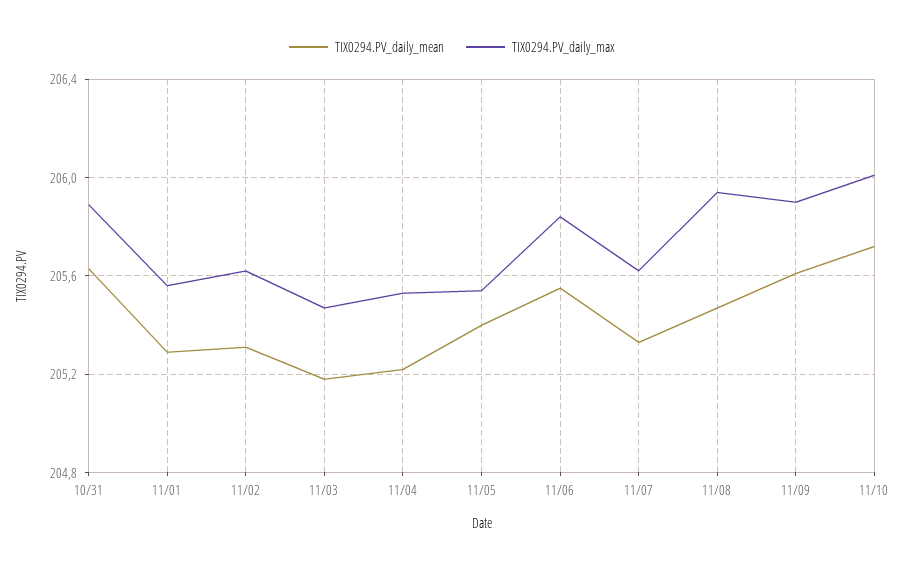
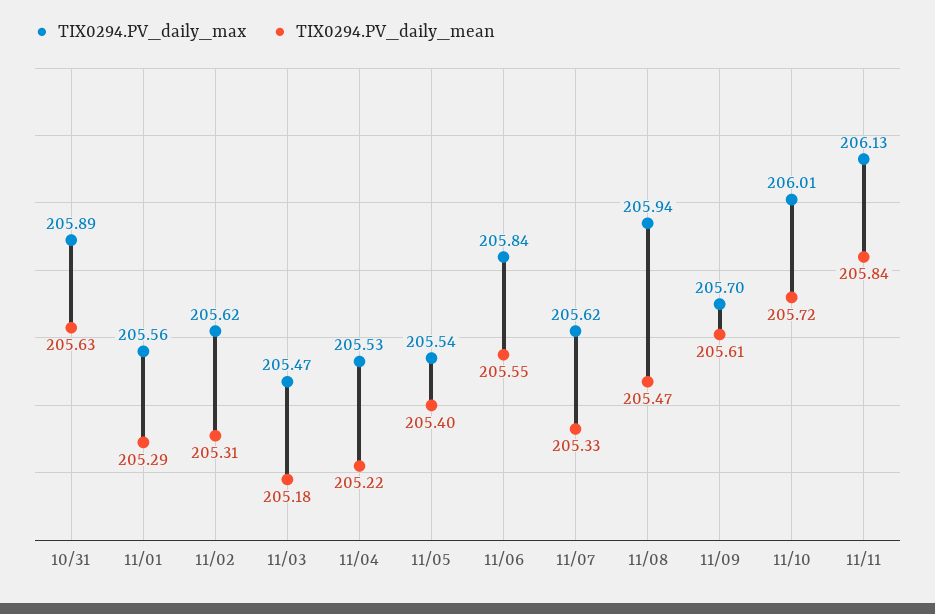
TIX0294.PV_daily_max, 11/09: 205.9 -> 205.7
TIX0294.PV_daily_max, 11/11: none -> 206.13
TIX0294.PV_daily_mean, 11/11: none -> 205.84

